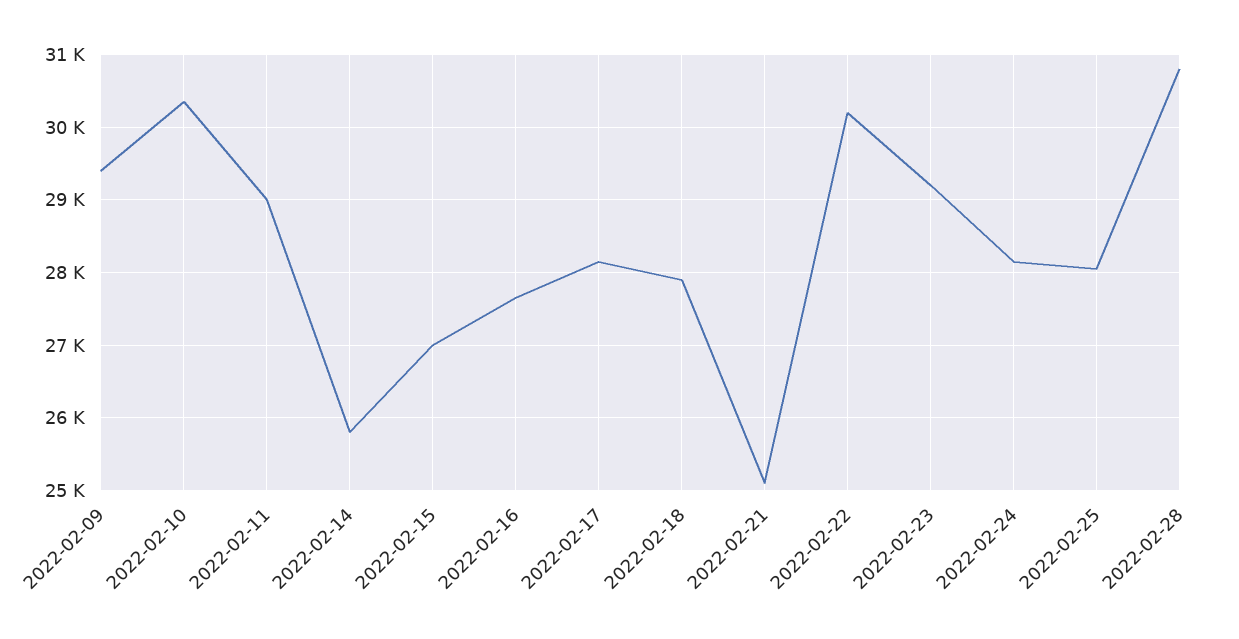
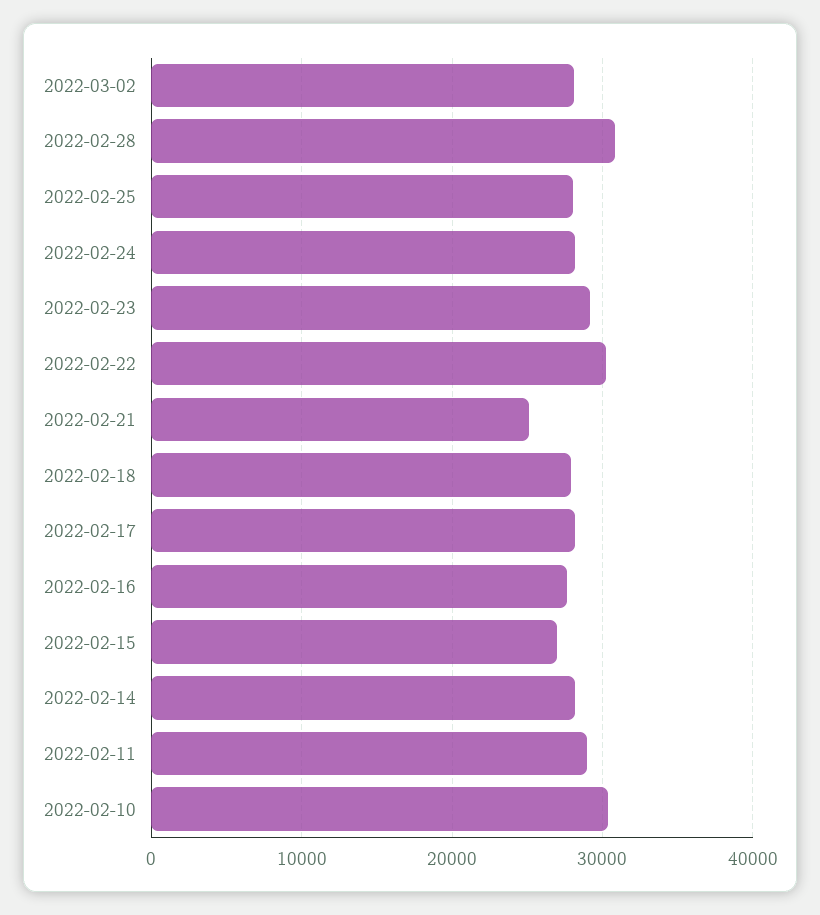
2022-02-09: 29400 -> none
2022-02-14: 25800 -> 28000
2022-03-02: none -> 28000

